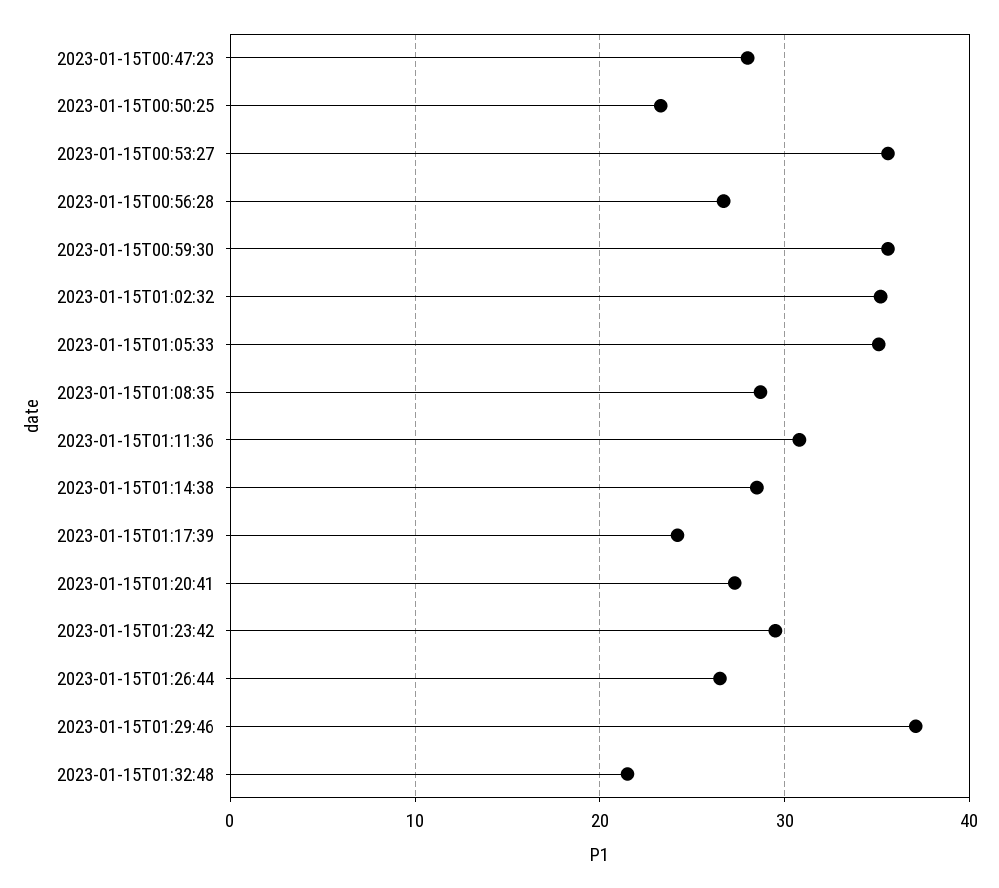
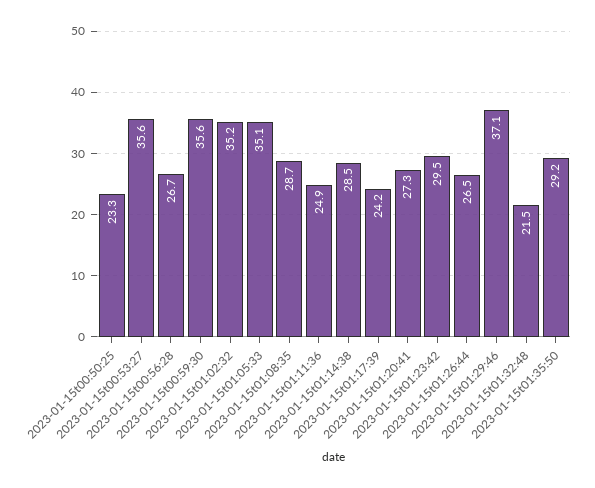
2023-01-15T00:47:23: 28 -> none
2023-01-15T01:11:36: 31 -> 24.9
2023-01-15t01:35:50: none -> 29.2

